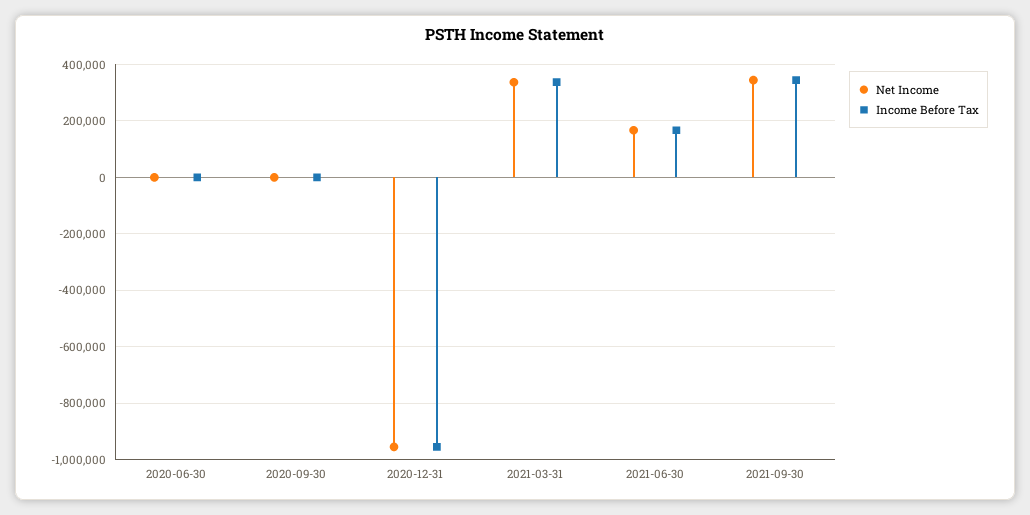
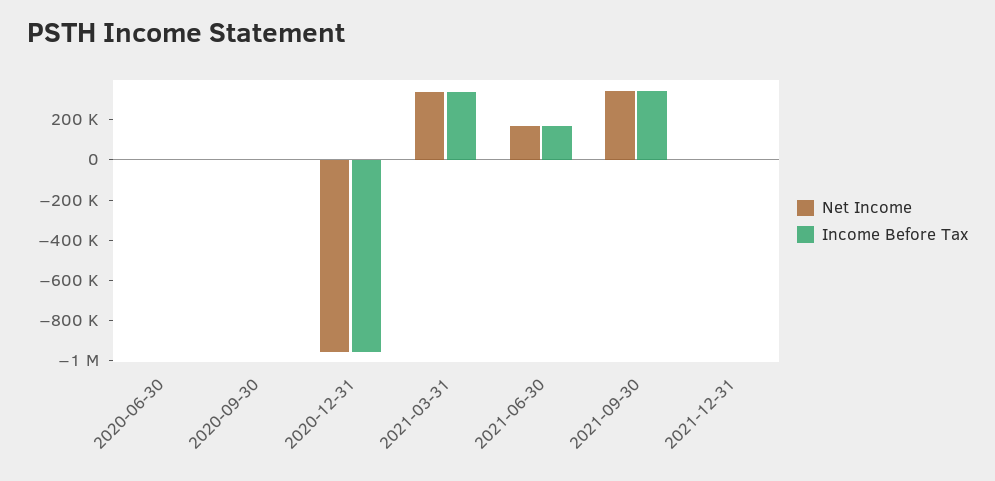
Net Income, 2021-12-31: none -> 0
Income Before Tax, 2021-12-31: none -> 0

